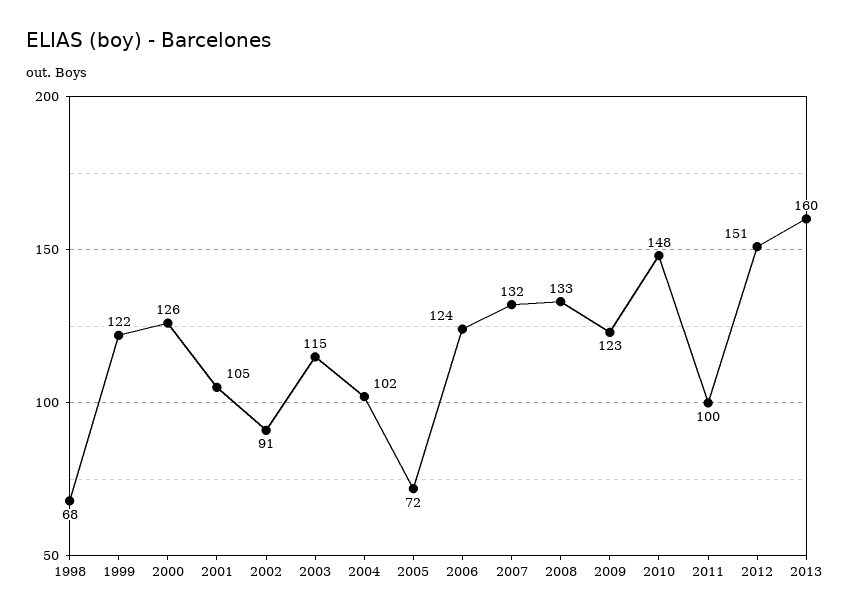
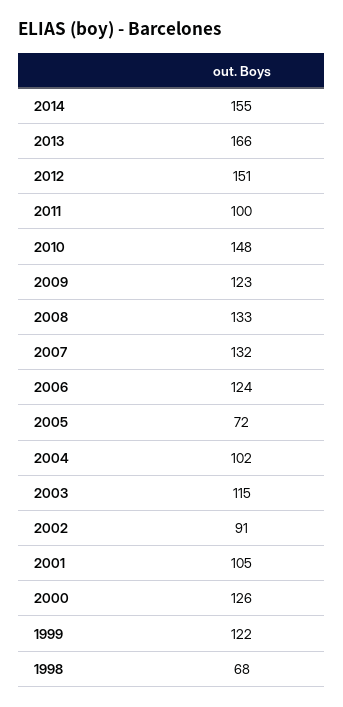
2013: 160 -> 166
2014: none -> 155

